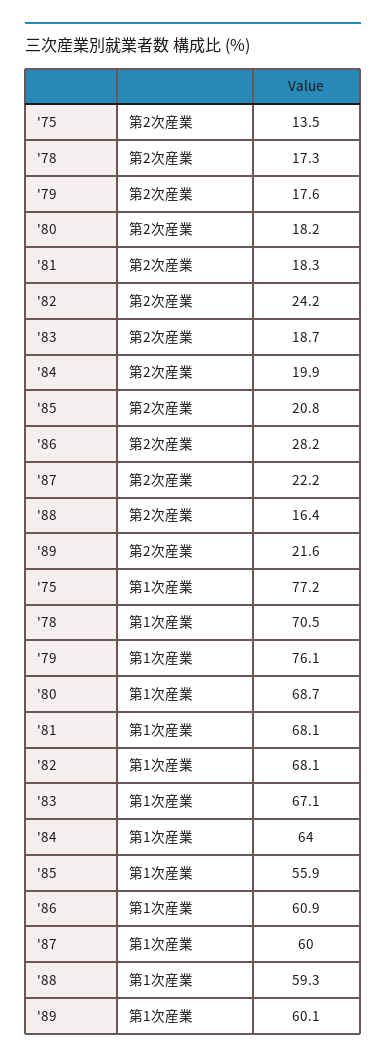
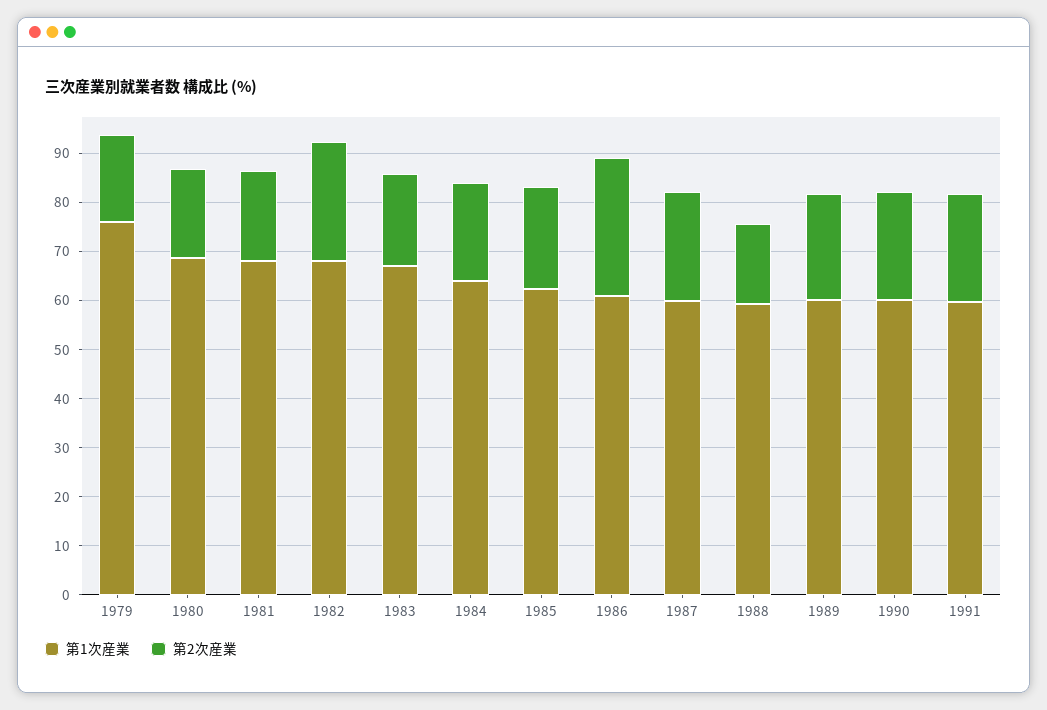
第2次産業, '75: 13.5 -> none
第2次産業, '78: 17.3 -> none
第1次産業, '75: 77.2 -> none
第1次産業, '78: 70.5 -> none
第1次産業, '85: 55.9 -> 62
第1次産業, 1990: none -> 60
第2次産業, 1990: none -> 22
第1次産業, 1991: none -> 60
第2次産業, 1991: none -> 22

